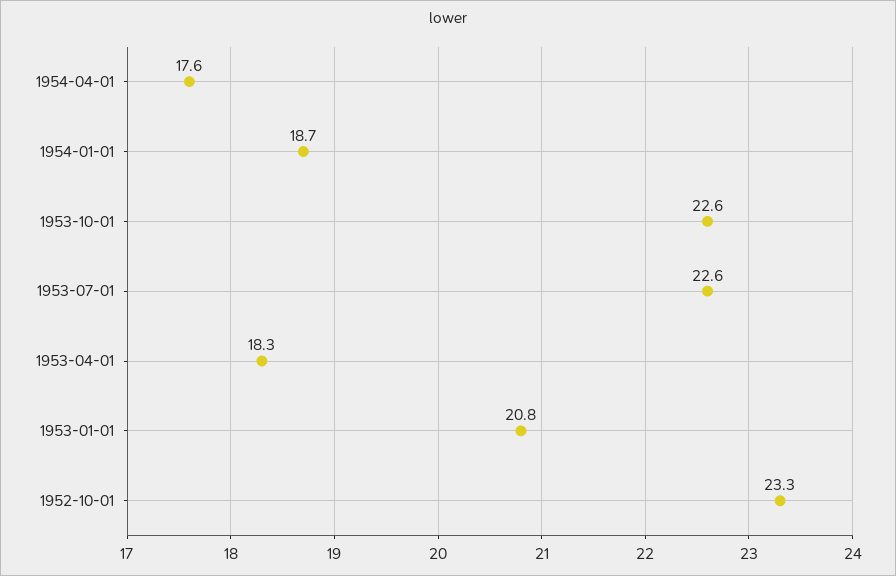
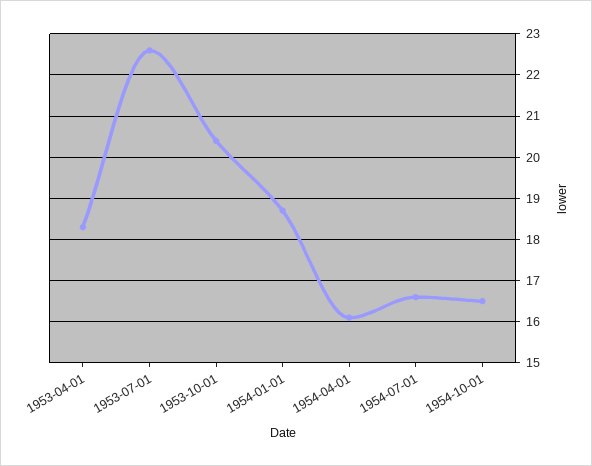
1954-04-01: 17.6 -> 16
1953-10-01: 22.6 -> 20.5
1953-01-01: 20.8 -> none
1952-10-01: 23.3 -> none
1954-07-01: none -> 16.5
1954-10-01: none -> 16.5

